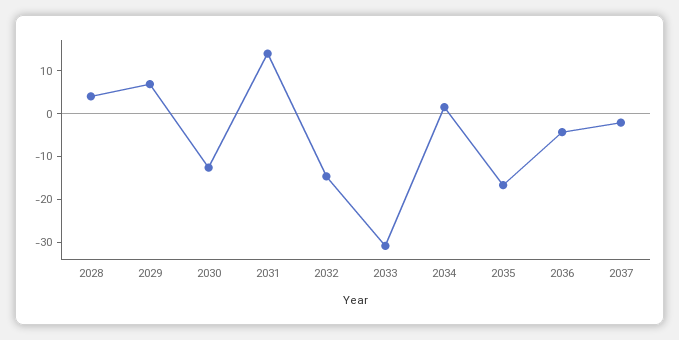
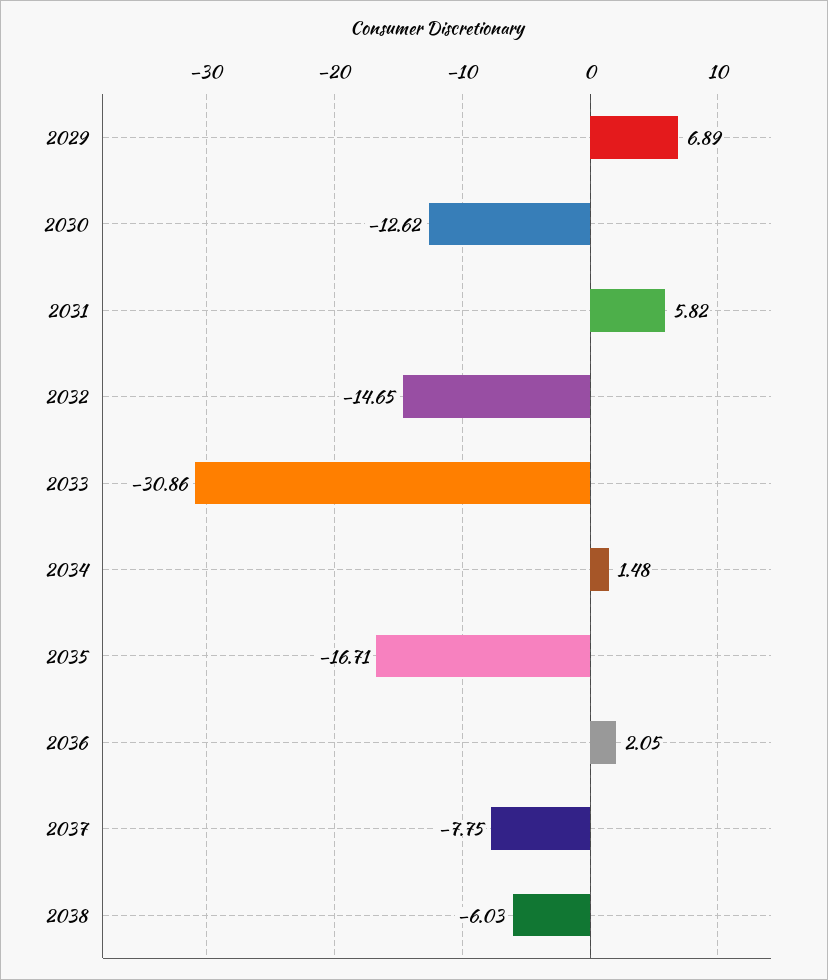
2028: 4 -> none
2031: 14 -> 5.82
2036: -4 -> 2.05
2037: -2 -> -7.75
2038: none -> -6.03

